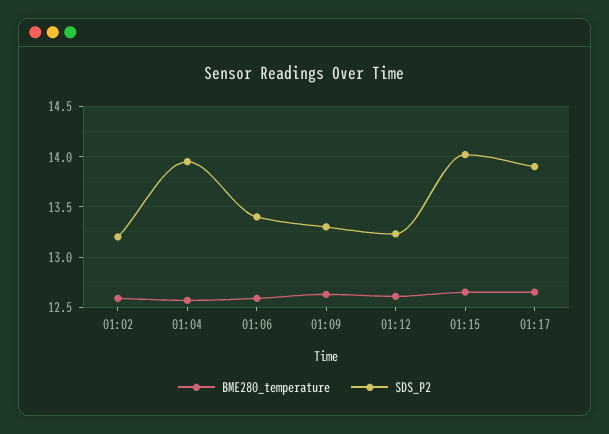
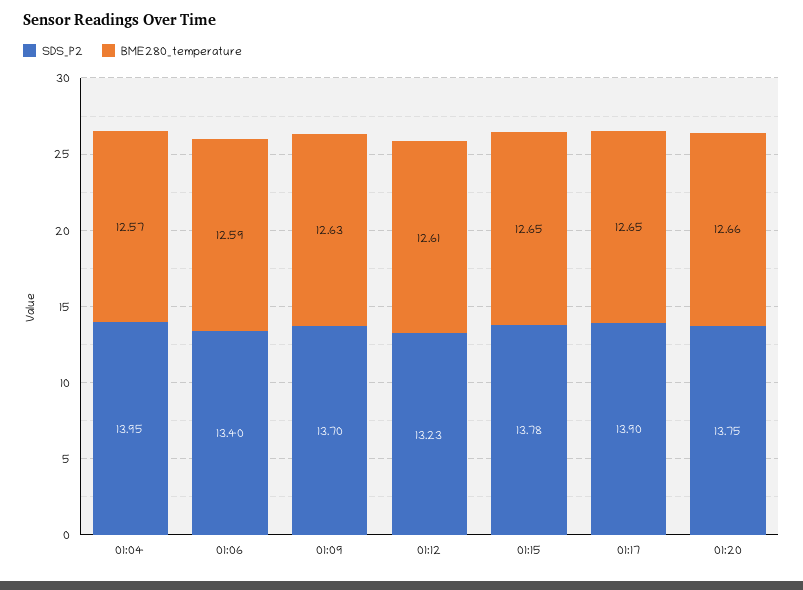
BME280_temperature, 01:02: 12.6 -> none
SDS_P2, 01:02: 13.2 -> none
SDS_P2, 01:09: 13.3 -> 13.7
SDS_P2, 01:15: 14 -> 13.78
SDS_P2, 01:20: none -> 13.75
BME280_temperature, 01:20: none -> 12.66

